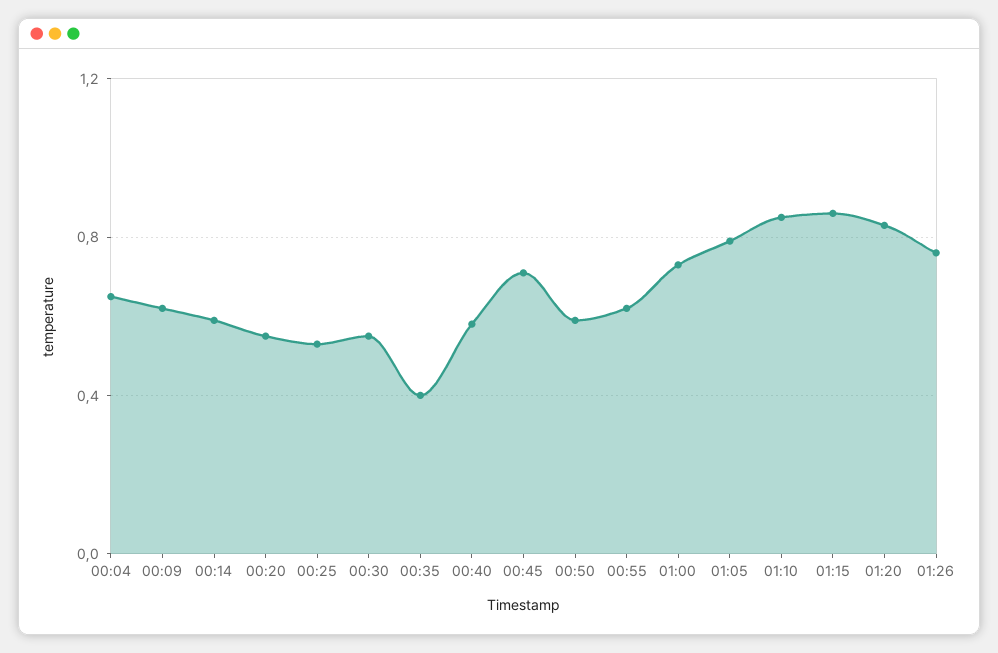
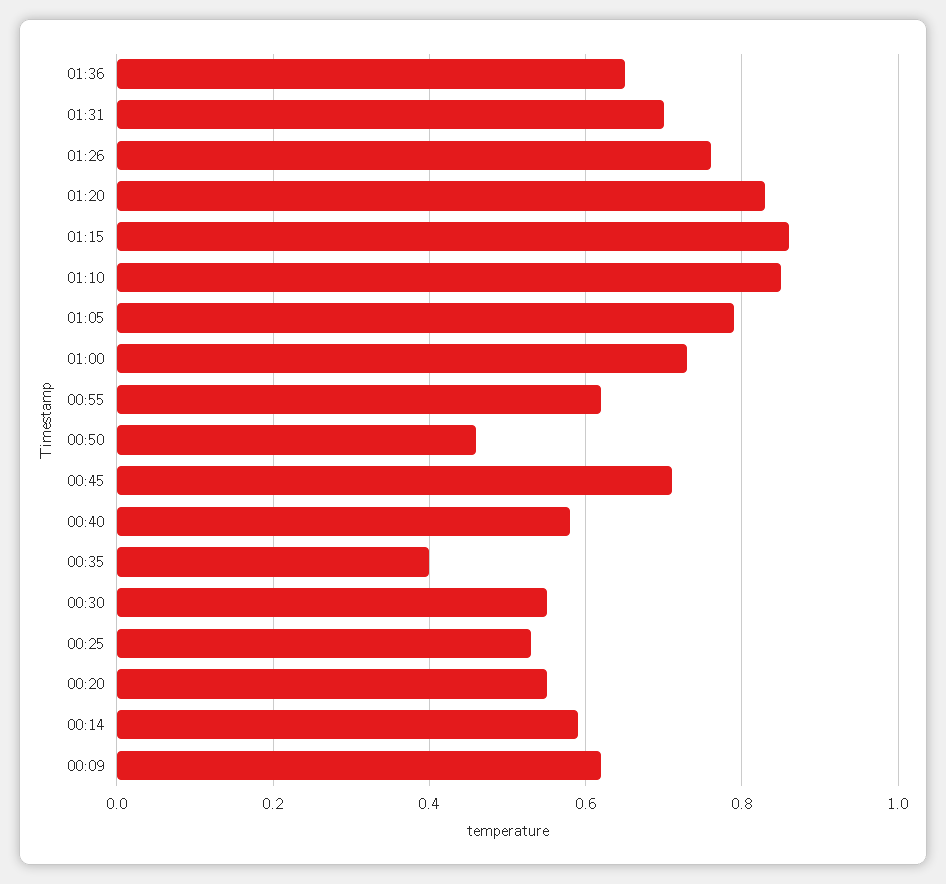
00:04: 0.65 -> none
00:50: 0.6 -> 0.45
01:36: none -> 0.65
01:31: none -> 0.7

